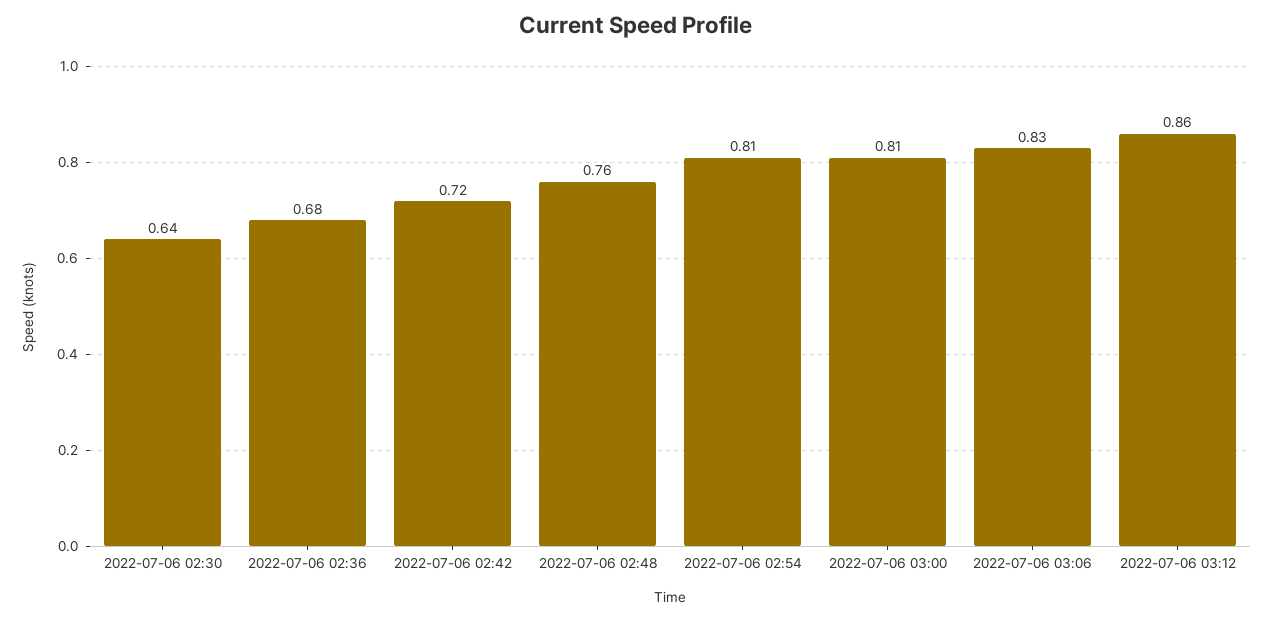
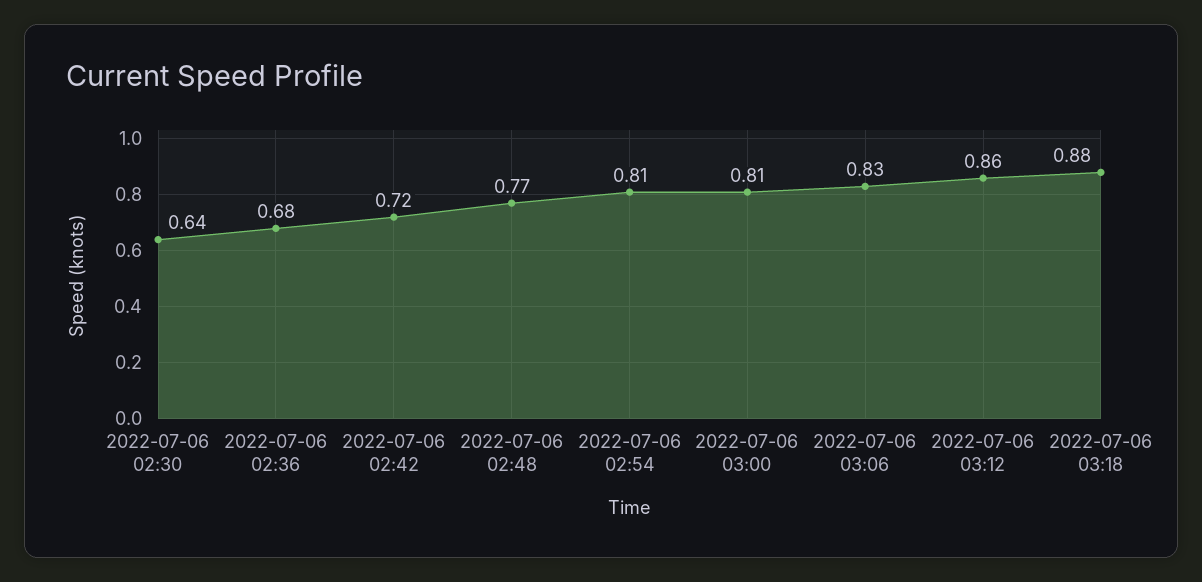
2022-07-06 02:48: 0.76 -> 0.77
2022-07-06 03:18: none -> 0.88

